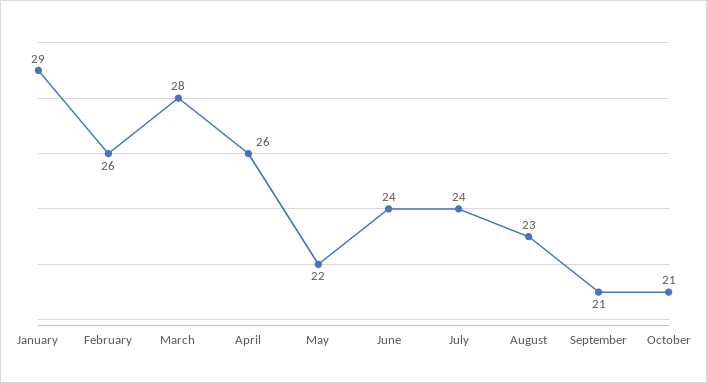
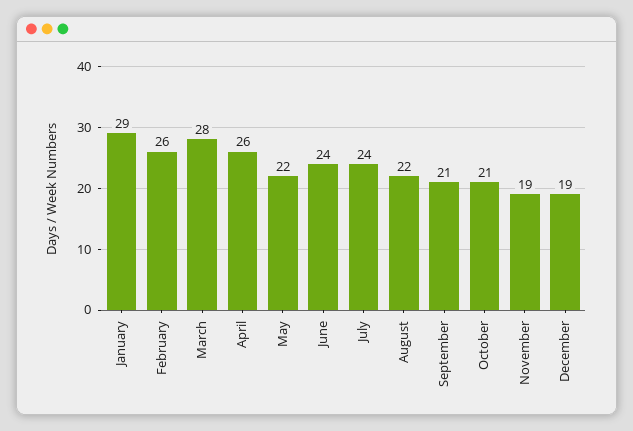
August: 23 -> 22
November: none -> 19
December: none -> 19

